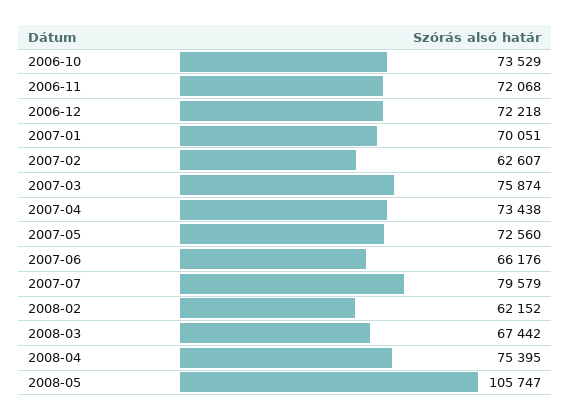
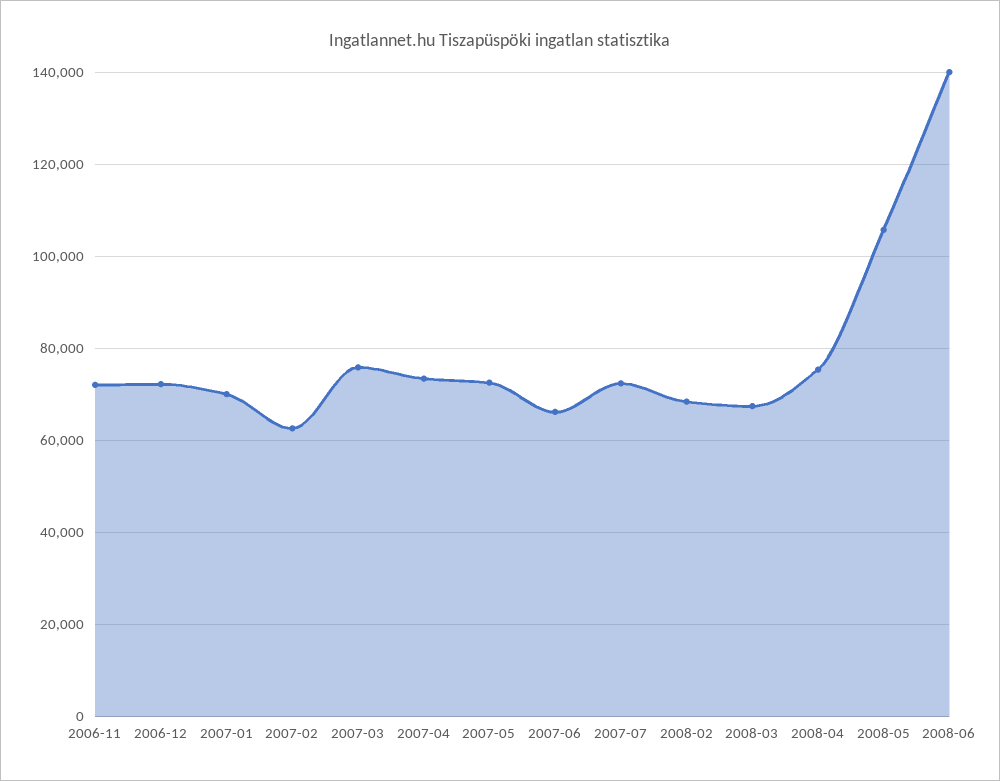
2006-10: 73529 -> none
2007-07: 79579 -> 72000
2008-02: 62152 -> 68000
2008-06: none -> 140000

